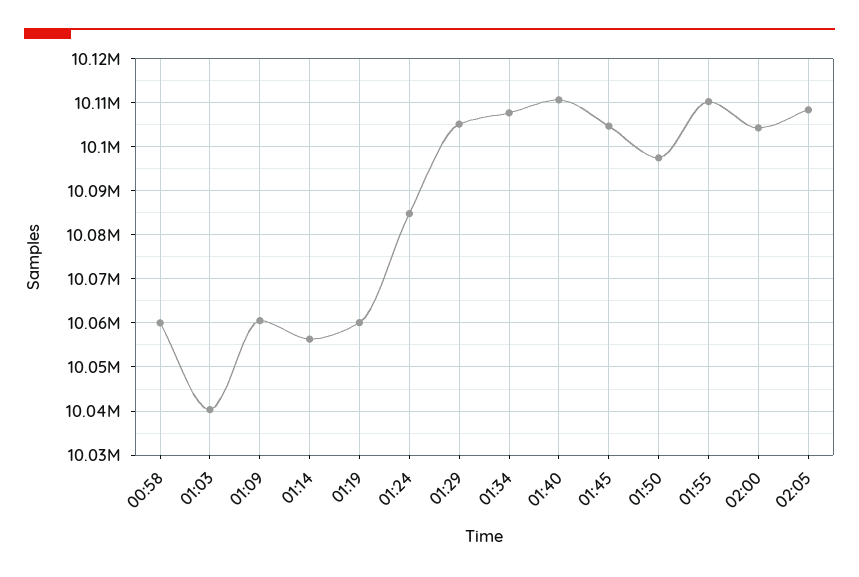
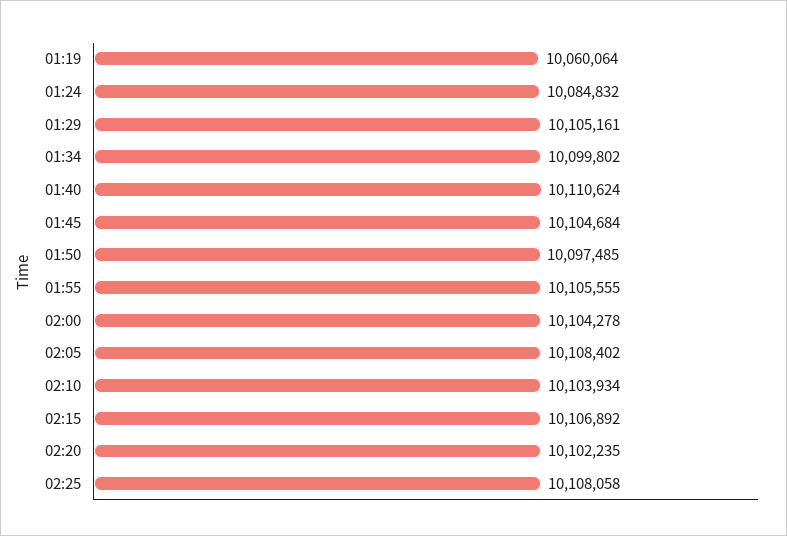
00:58: 10060000 -> none
01:03: 10040000 -> none
01:09: 10060000 -> none
01:14: 10056000 -> none
01:34: 10108000 -> 10099802
01:55: 10110000 -> 10105555
02:10: none -> 10103934
02:15: none -> 10106892
02:20: none -> 10102235
02:25: none -> 10108058

